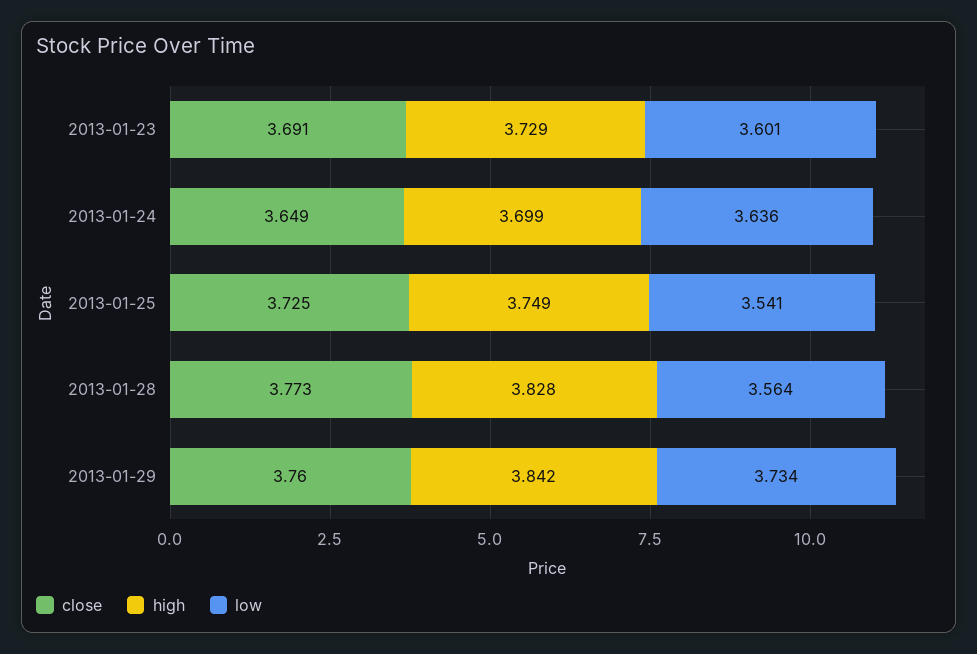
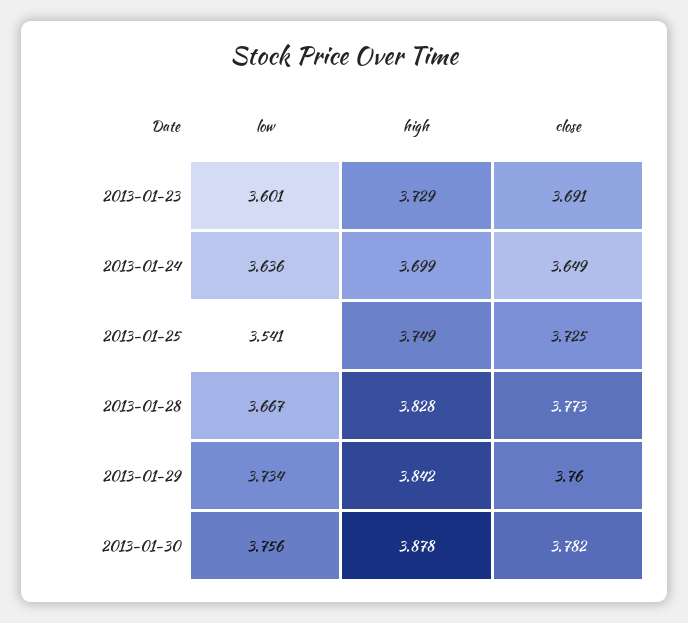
low, 2013-01-28: 3.564 -> 3.667
low, 2013-01-30: none -> 3.756
high, 2013-01-30: none -> 3.878
close, 2013-01-30: none -> 3.782

